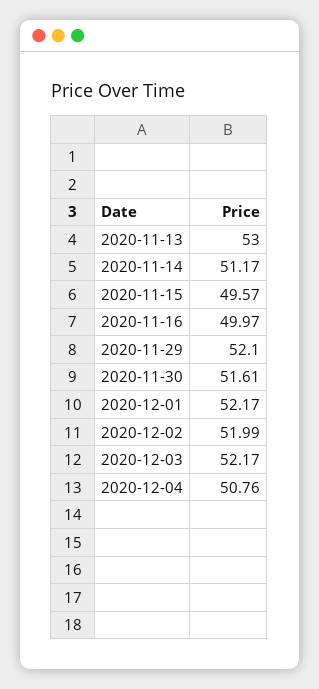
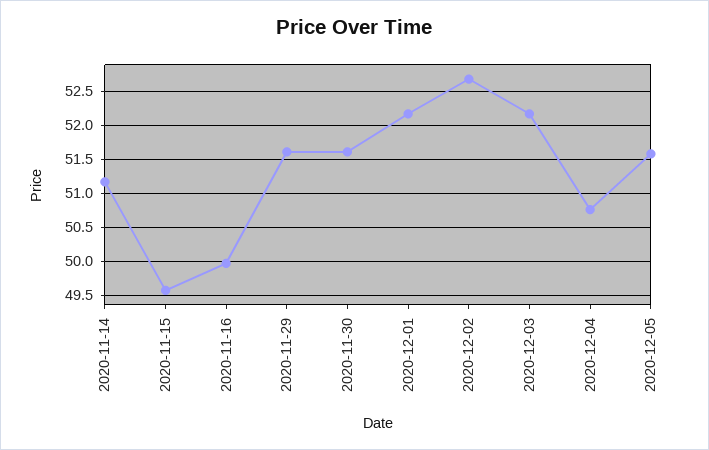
2020-11-13: 53 -> none
2020-11-29: 52.1 -> 51.6
2020-12-02: 51.99 -> 52.7
2020-12-05: none -> 51.6

